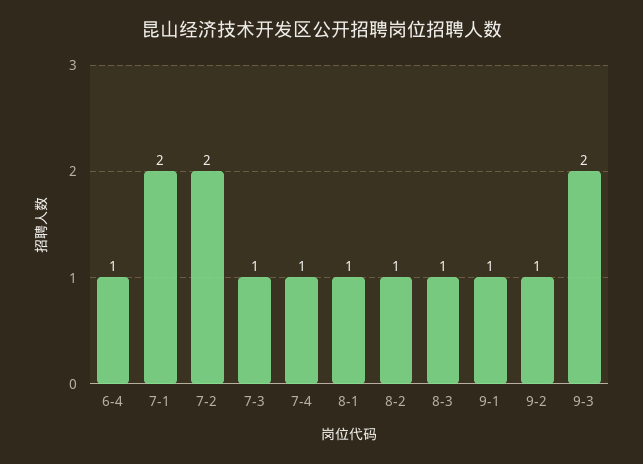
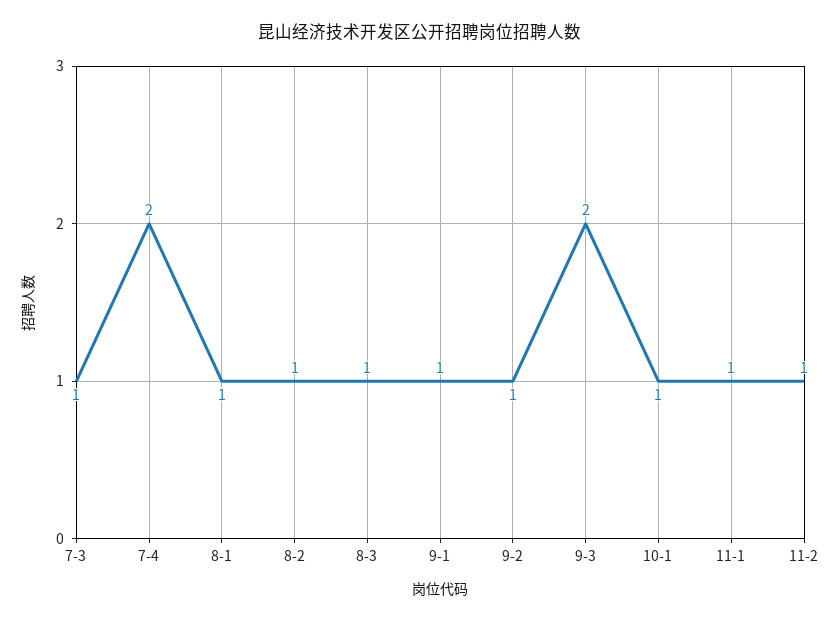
6-4: 1 -> none
7-1: 2 -> none
7-2: 2 -> none
7-4: 1 -> 2
10-1: none -> 1
11-1: none -> 1
11-2: none -> 1

